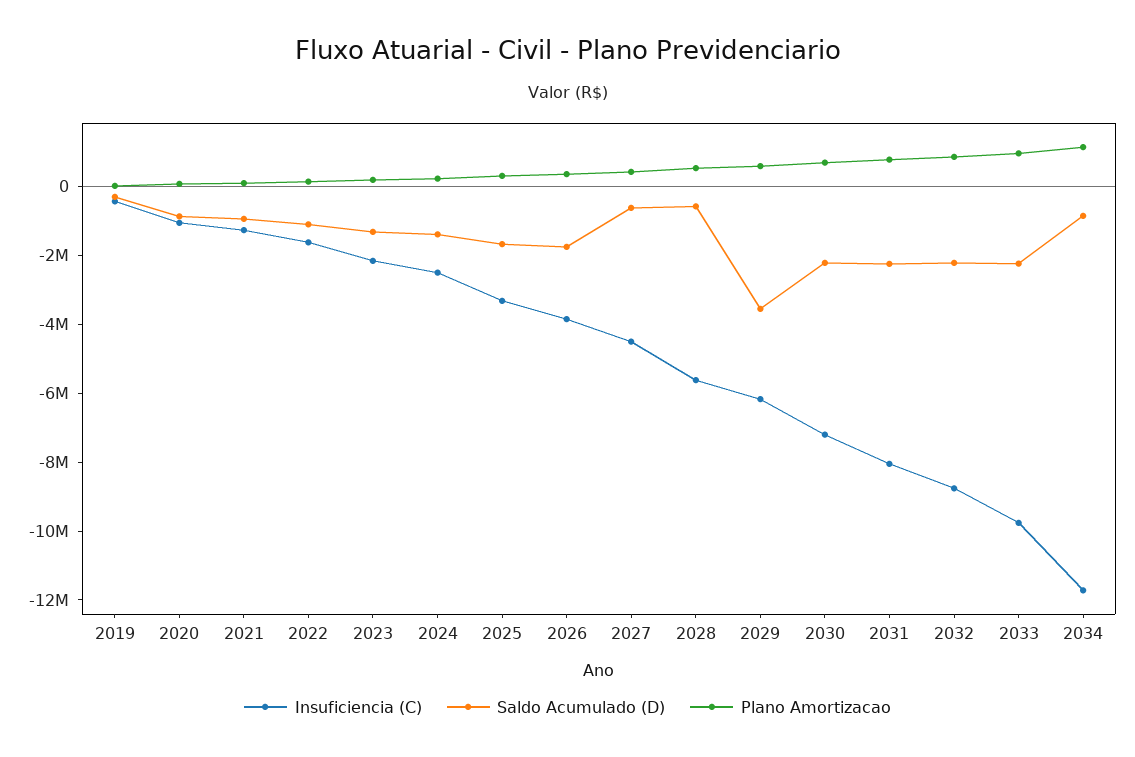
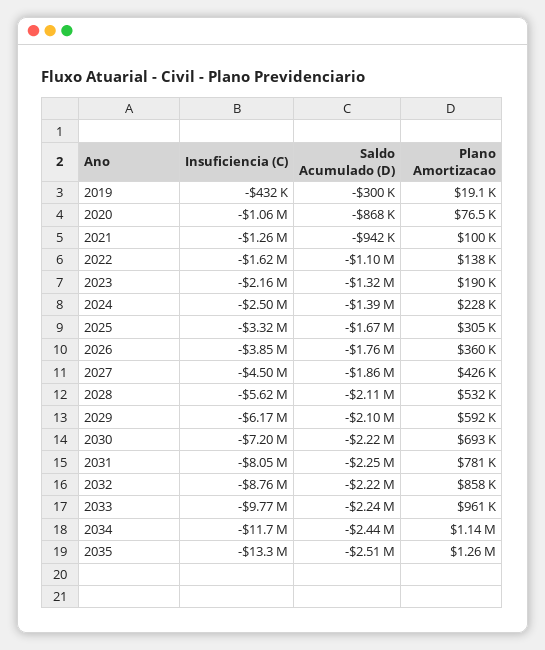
Saldo Acumulado (D), 2027: -500000 -> -1860000
Saldo Acumulado (D), 2028: -500000 -> -2110000
Saldo Acumulado (D), 2029: -3500000 -> -2100000
Saldo Acumulado (D), 2034: -1000000 -> -2440000
Insuficiencia (C), 2035: none -> -13300000
Saldo Acumulado (D), 2035: none -> -2510000
Plano Amortizacao, 2035: none -> 1260000

